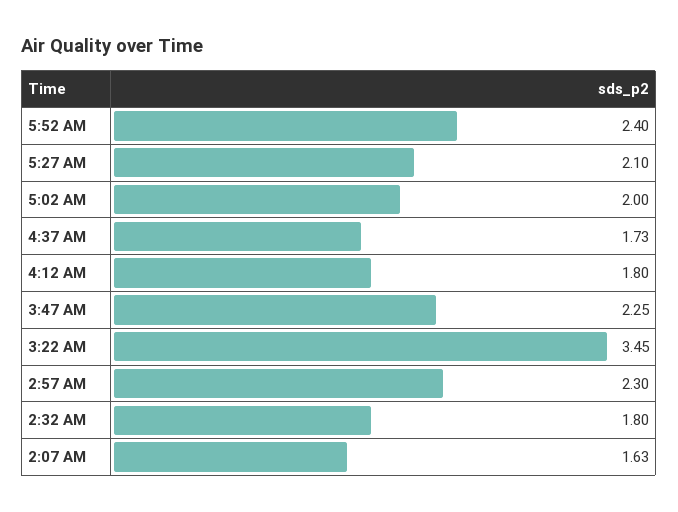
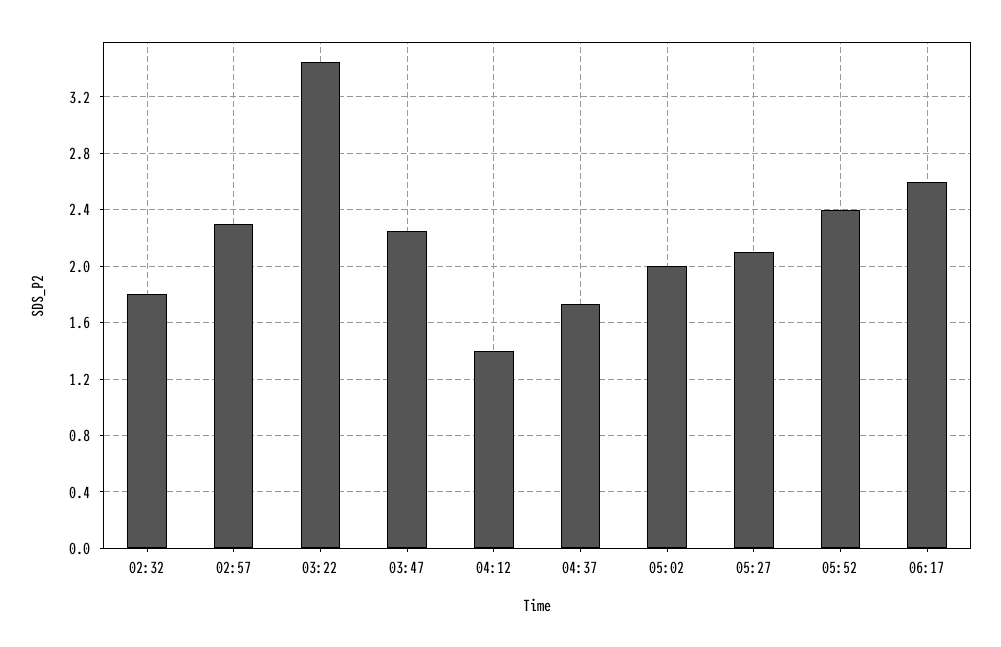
4:12 AM: 1.8 -> 1.4
2:07 AM: 1.63 -> none
06:17: none -> 2.6

